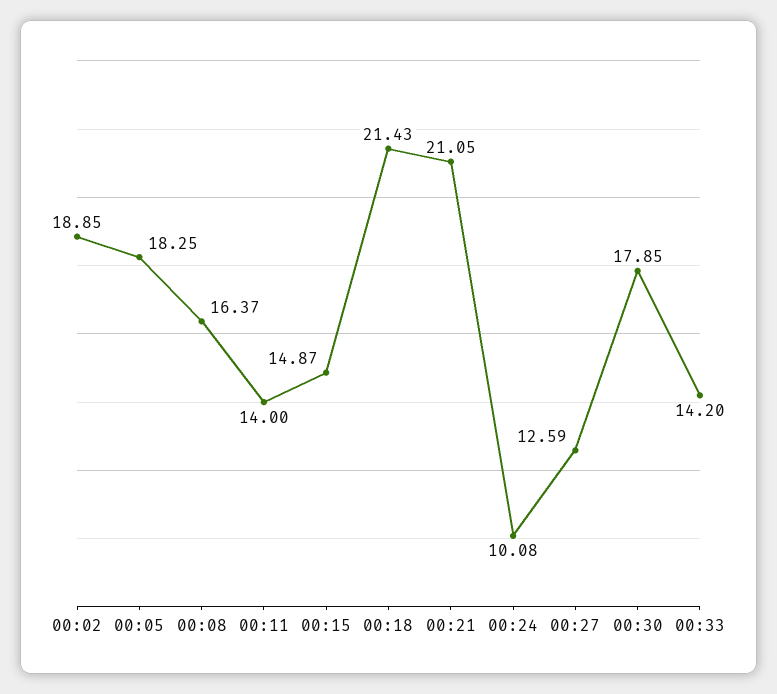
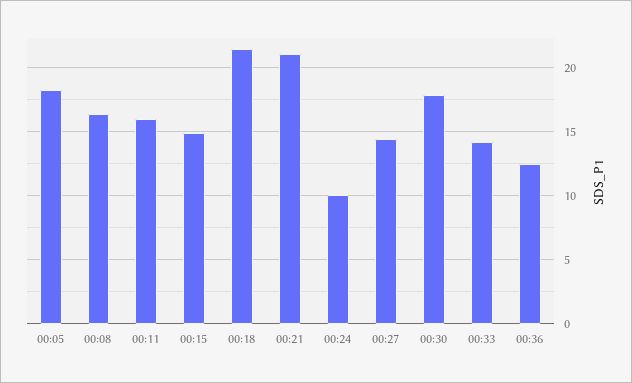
00:02: 18.85 -> none
00:11: 14 -> 16
00:27: 12.59 -> 14.5
00:36: none -> 12.5

